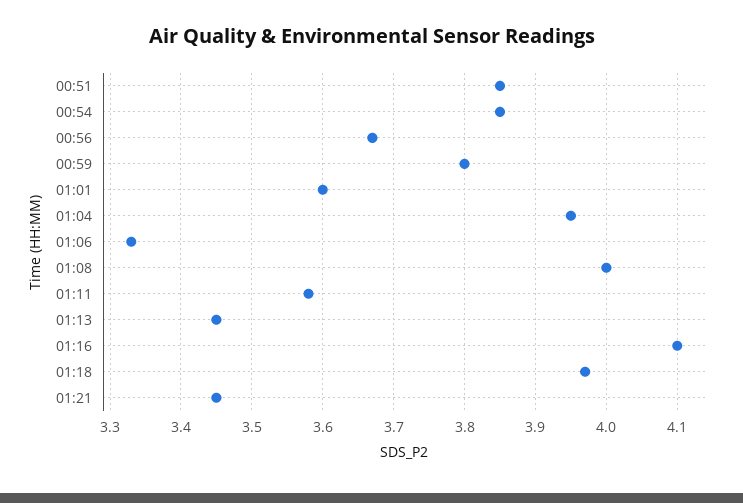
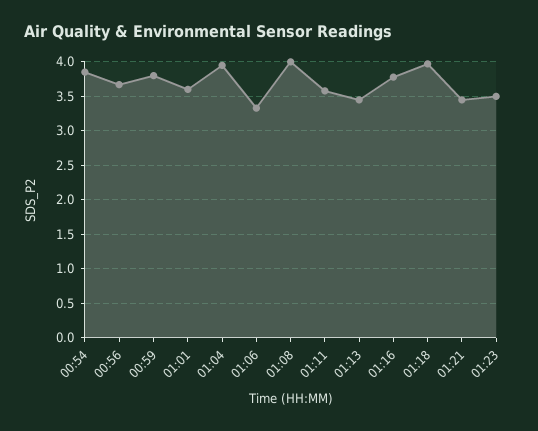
00:51: 3.85 -> none
01:16: 4.1 -> 3.8
01:23: none -> 3.5

